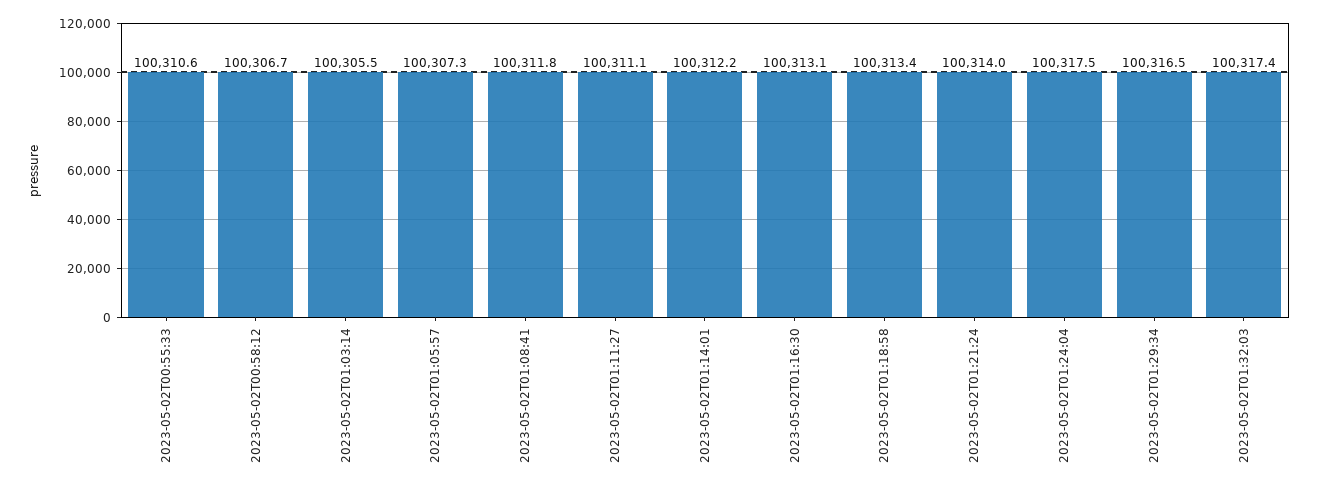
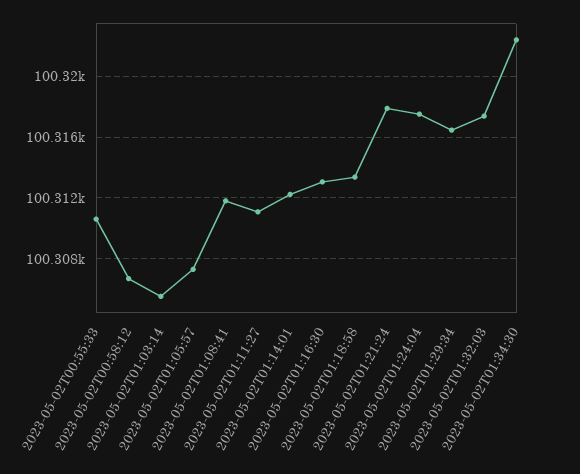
2023-05-02T01:21:24: 100314 -> 100318
2023-05-02T01:34:30: none -> 100322.5

